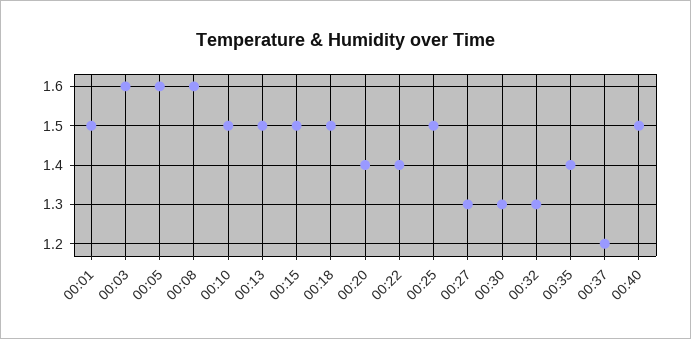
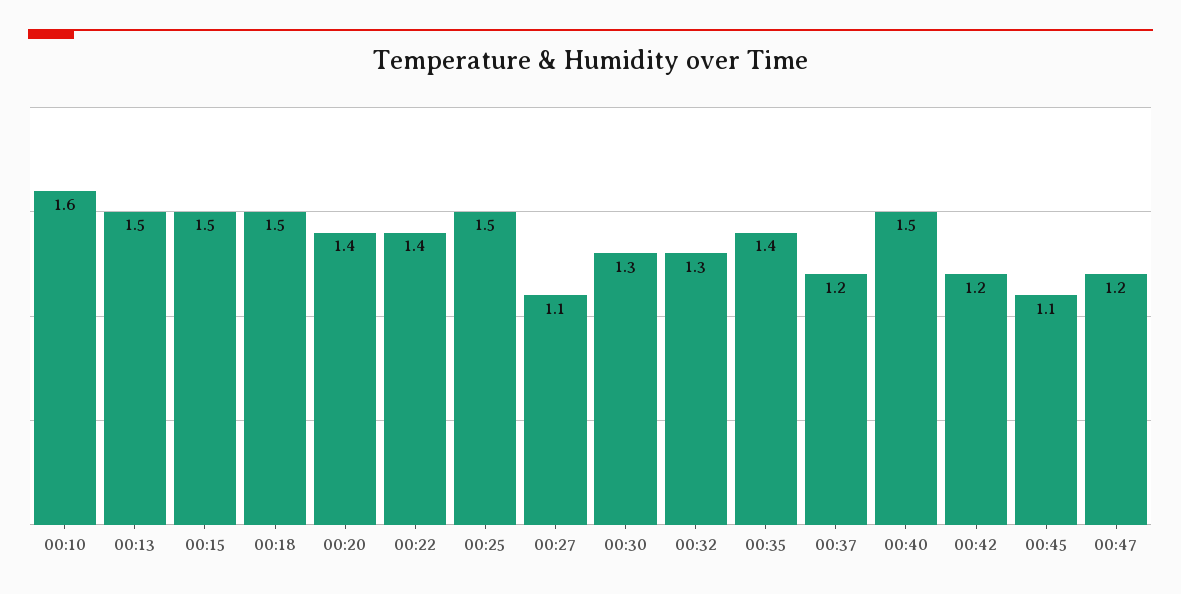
00:01: 1.5 -> none
00:03: 1.6 -> none
00:05: 1.6 -> none
00:08: 1.6 -> none
00:10: 1.5 -> 1.6
00:27: 1.3 -> 1.1
00:42: none -> 1.2
00:45: none -> 1.1
00:47: none -> 1.2

